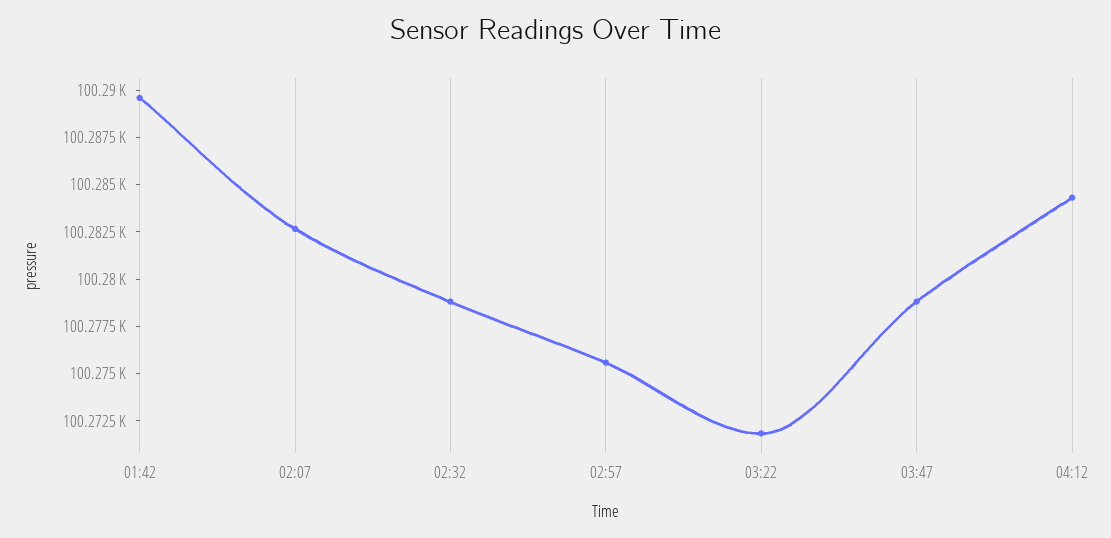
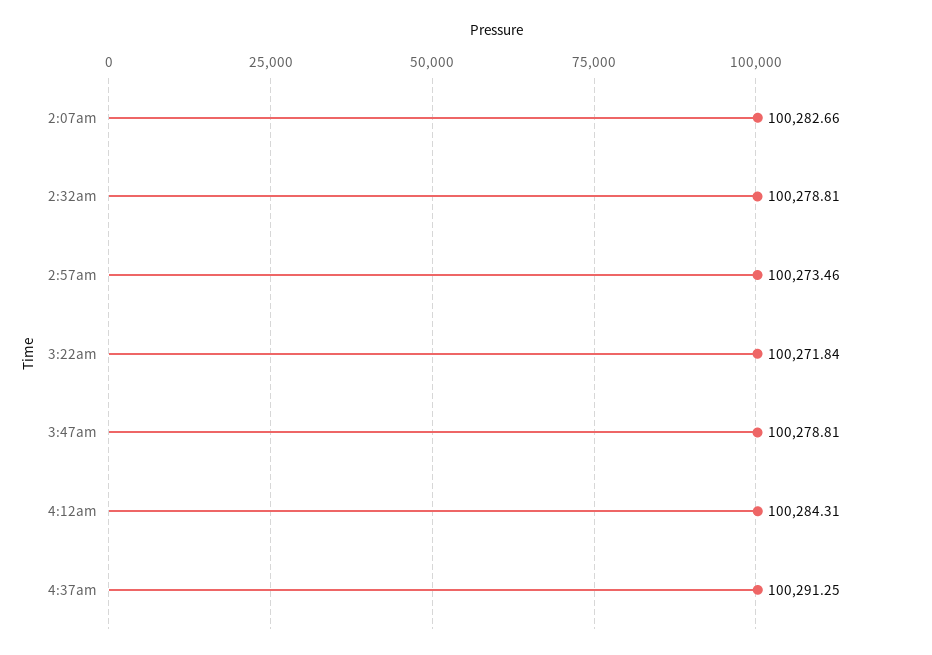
01:42: 100289.5 -> none
02:57: 100275.5 -> 100273.46
4:37am: none -> 100291.25

